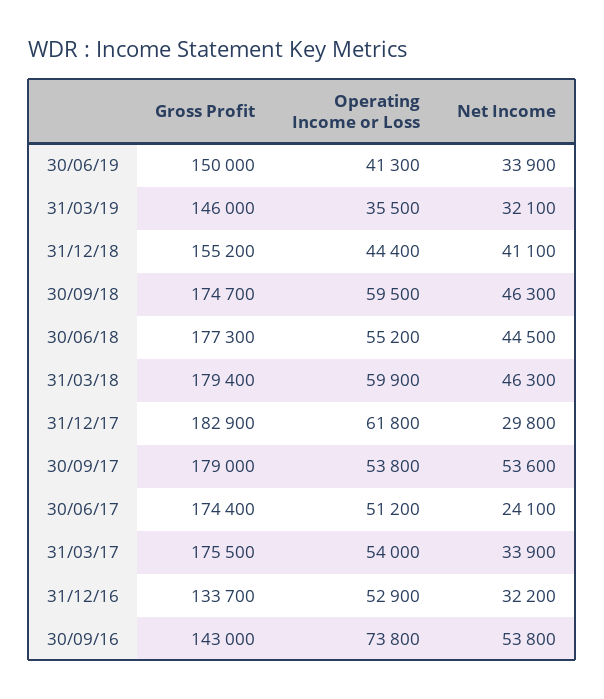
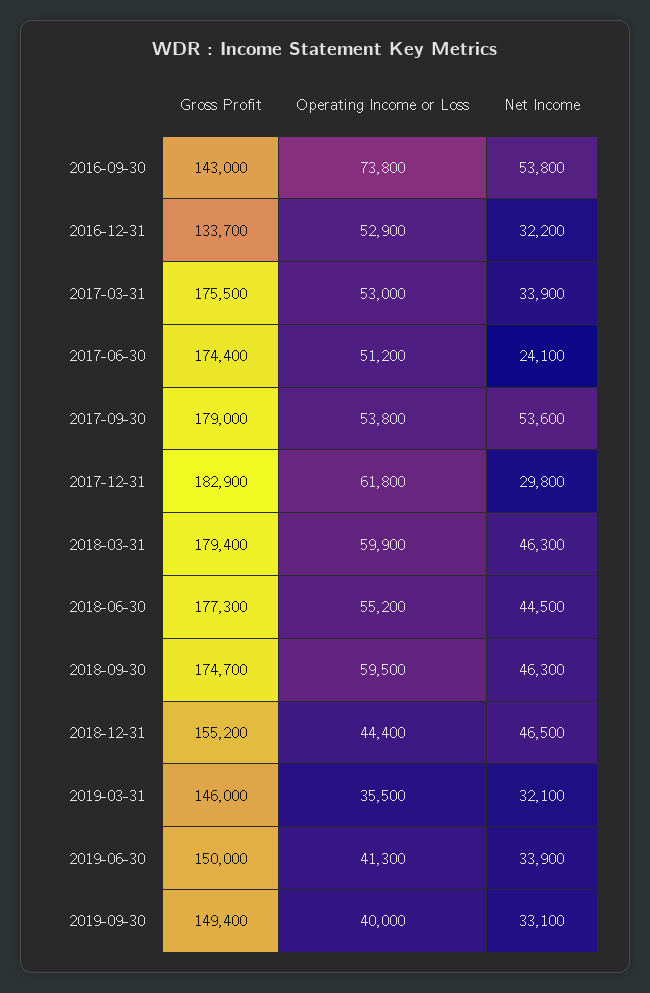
Net Income, 31/12/18: 41100 -> 46500
Operating Income or Loss, 31/03/17: 54000 -> 53000
Gross Profit, 2019-09-30: none -> 149400
Operating Income or Loss, 2019-09-30: none -> 40000
Net Income, 2019-09-30: none -> 33100

